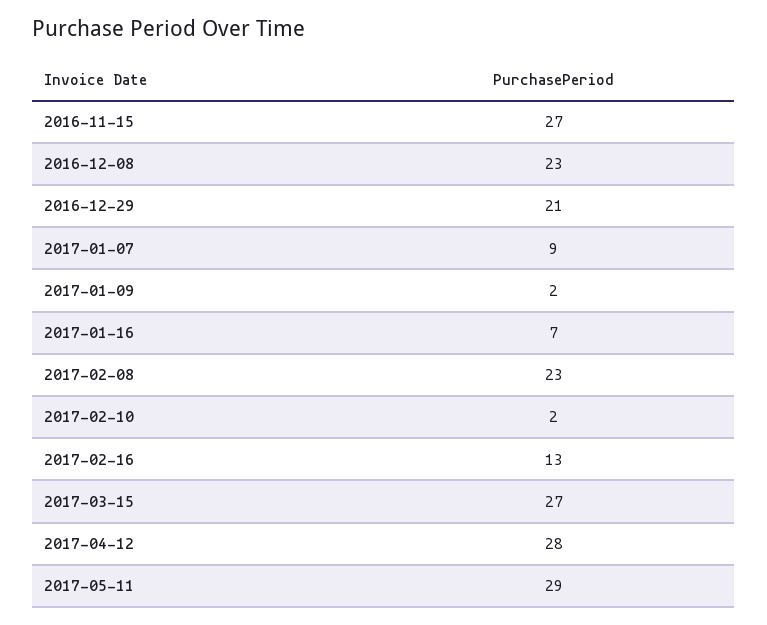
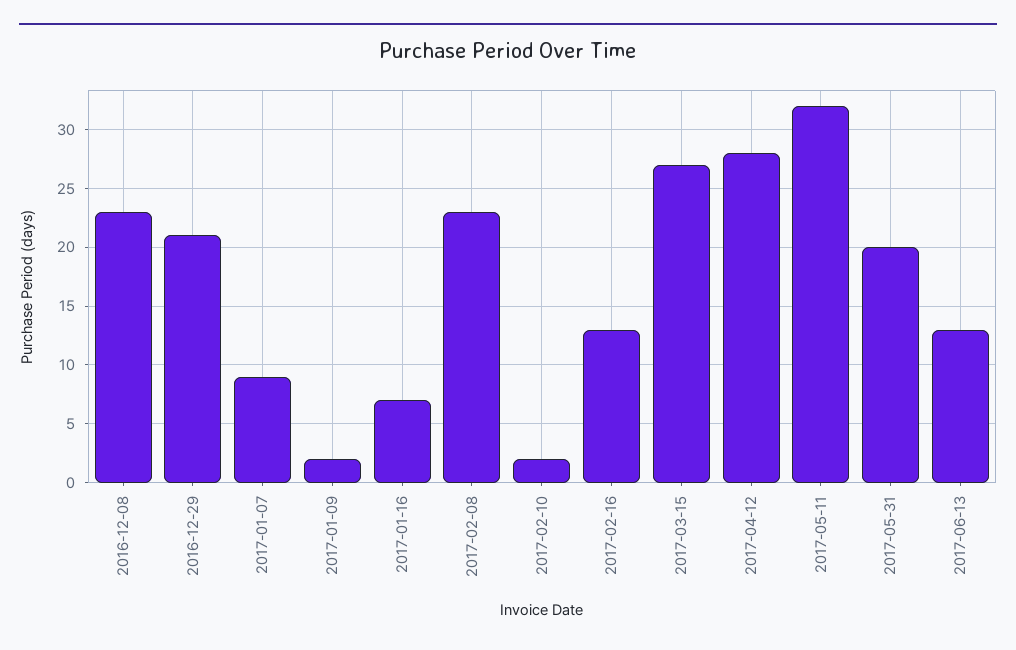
2016-11-15: 27 -> none
2017-05-11: 29 -> 32
2017-05-31: none -> 20
2017-06-13: none -> 13

